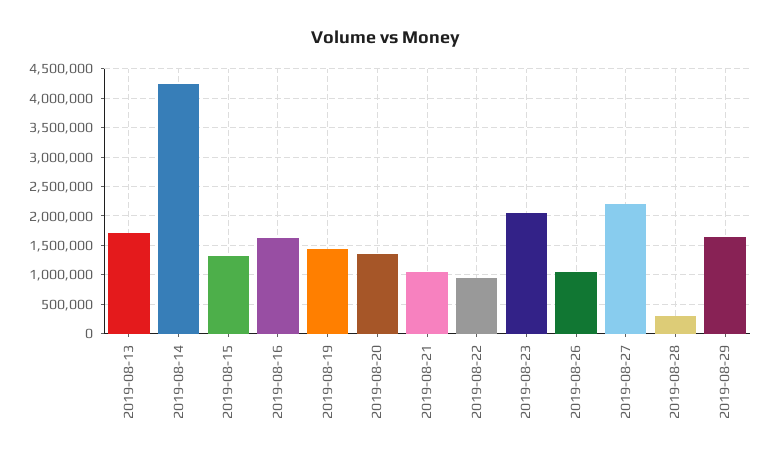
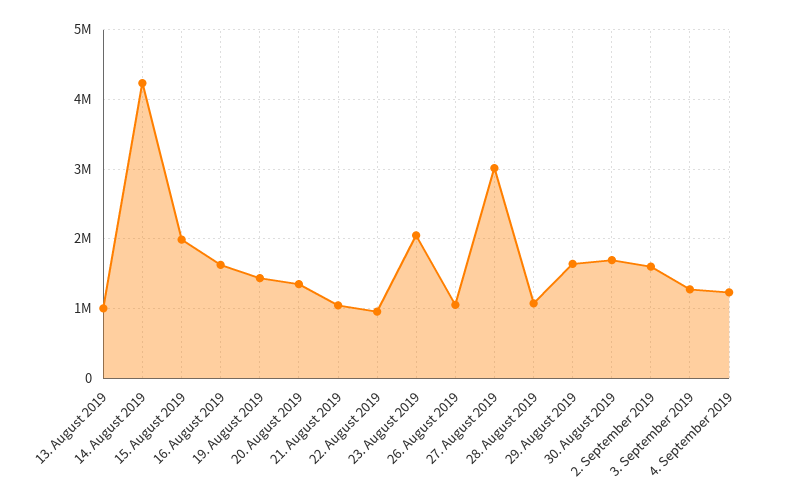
2019-08-13: 1750000 -> 1000000
2019-08-15: 1250000 -> 2000000
2019-08-27: 2250000 -> 3000000
2019-08-28: 250000 -> 1100000
30. August 2019: none -> 1700000
2. September 2019: none -> 1600000
3. September 2019: none -> 1300000
4. September 2019: none -> 1200000

